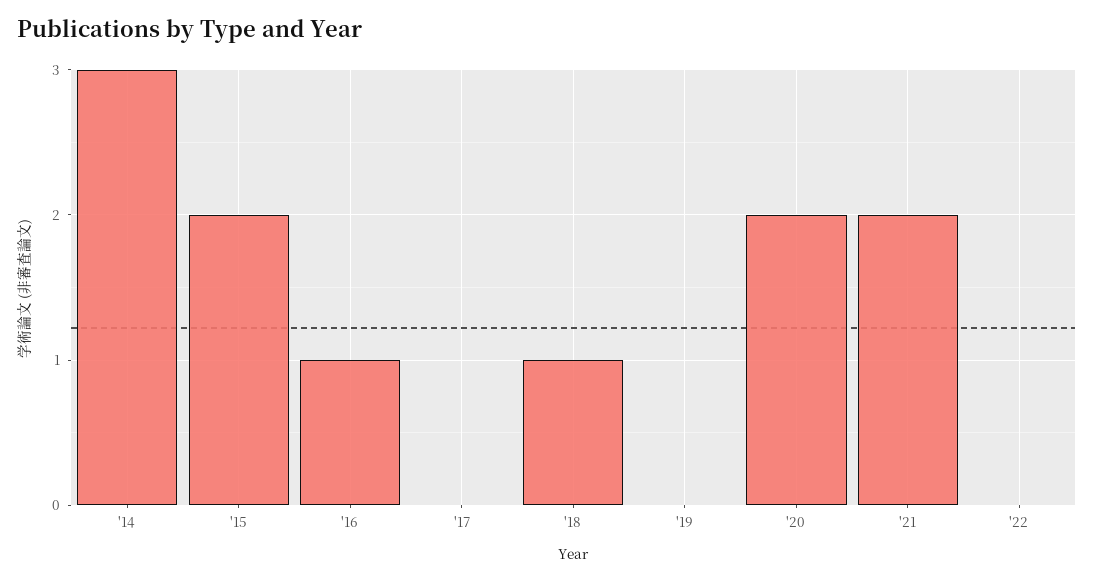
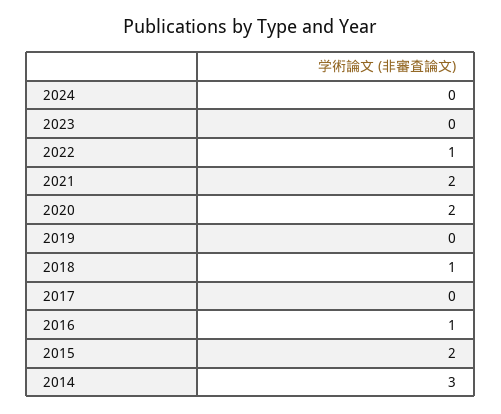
'22: 0 -> 1
2024: none -> 0
2023: none -> 0

